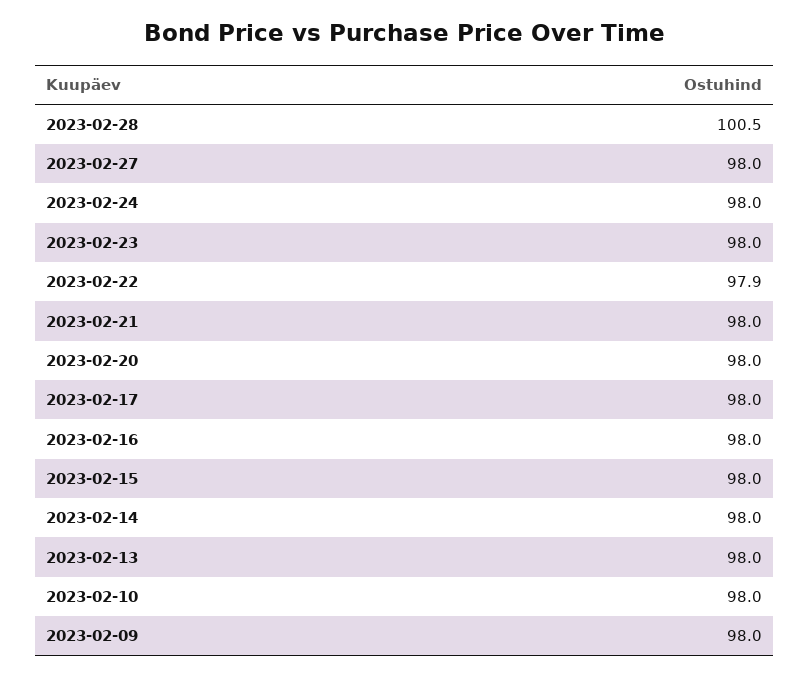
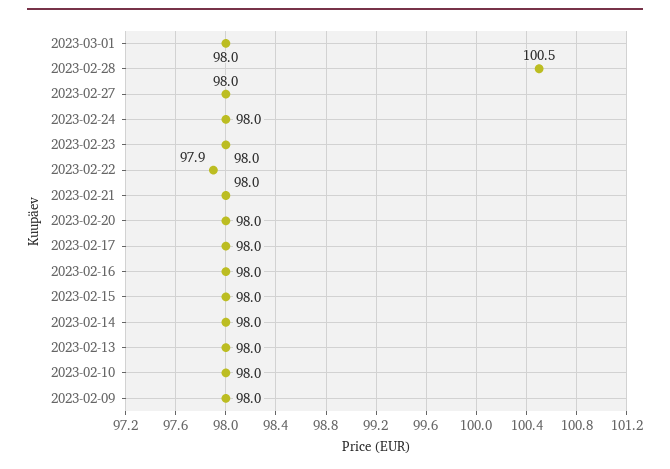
2023-03-01: none -> 98

